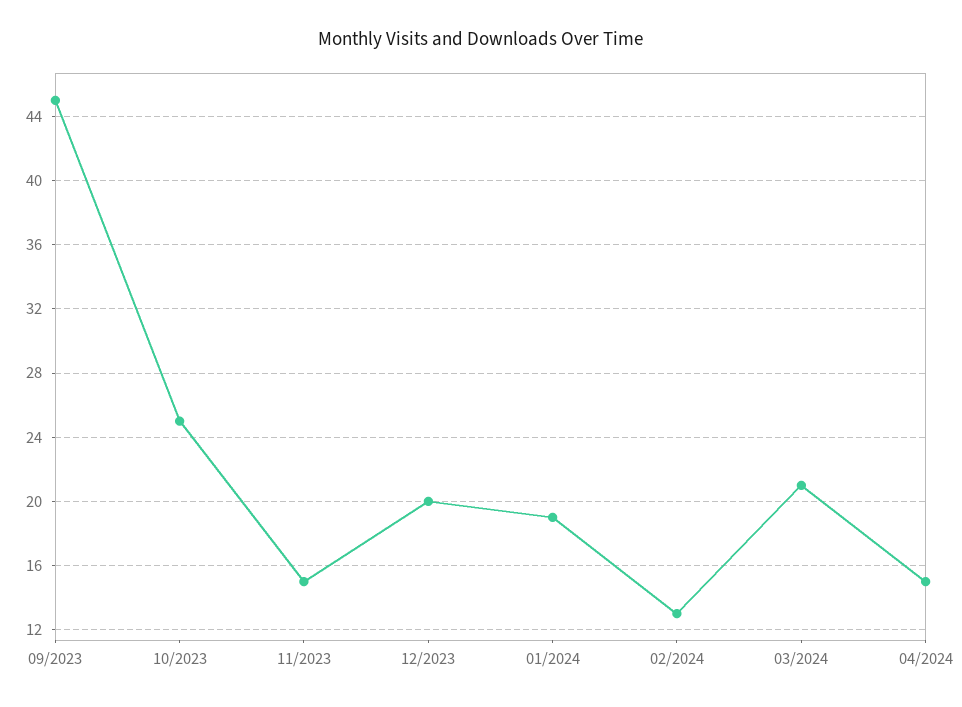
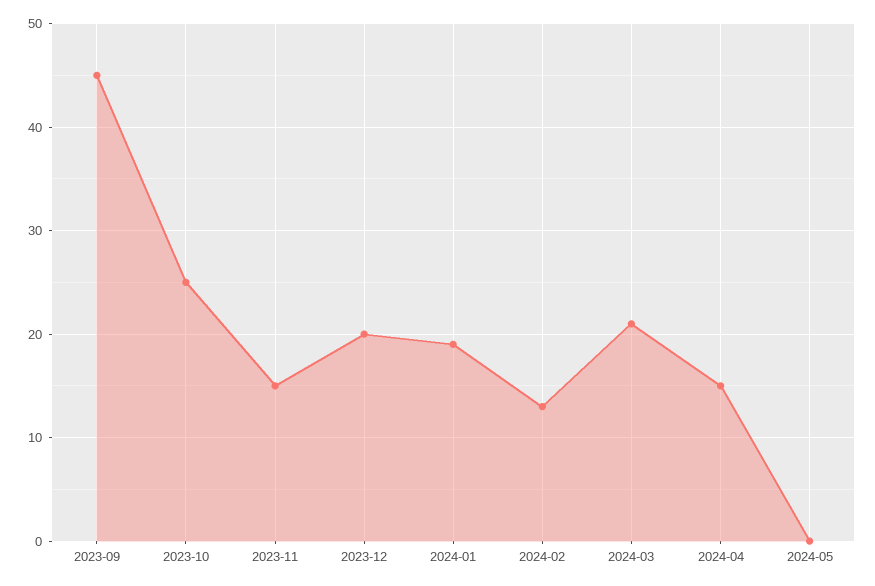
2024-05: none -> 0

